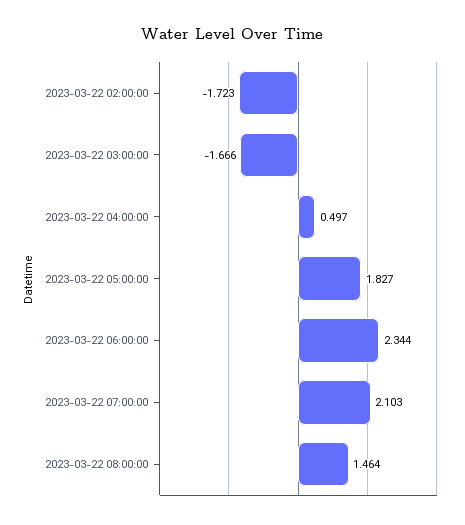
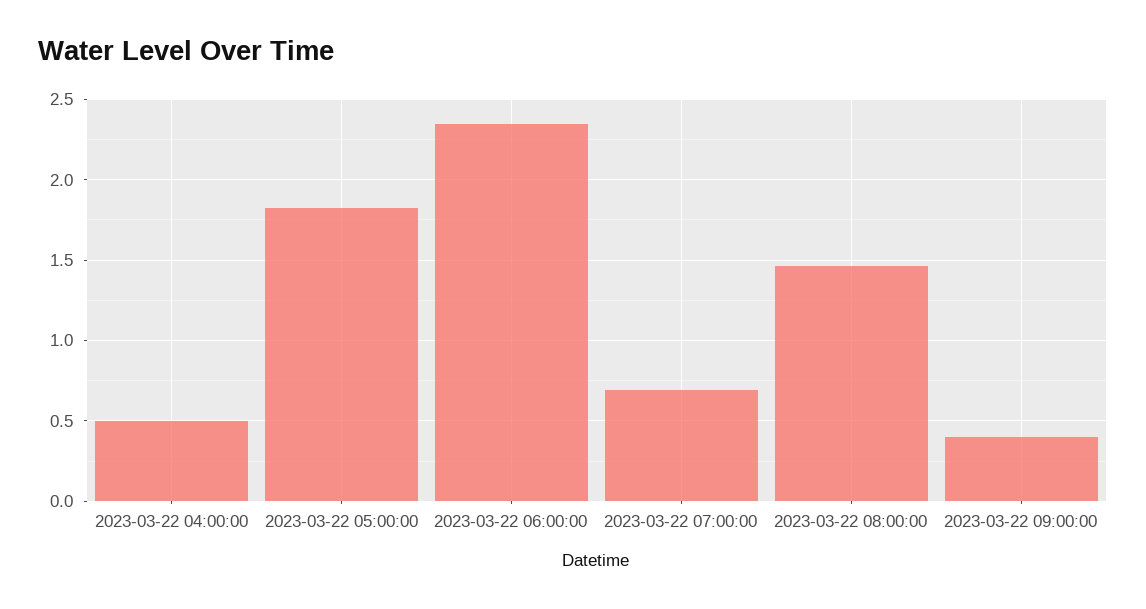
2023-03-22 02:00:00: -1.723 -> none
2023-03-22 03:00:00: -1.666 -> none
2023-03-22 07:00:00: 2.103 -> 0.7
2023-03-22 09:00:00: none -> 0.4

